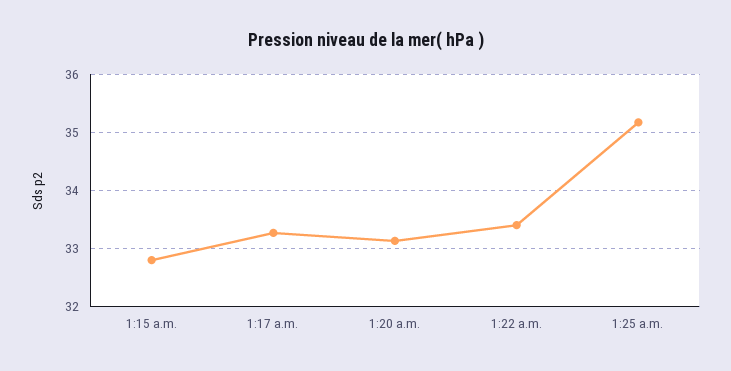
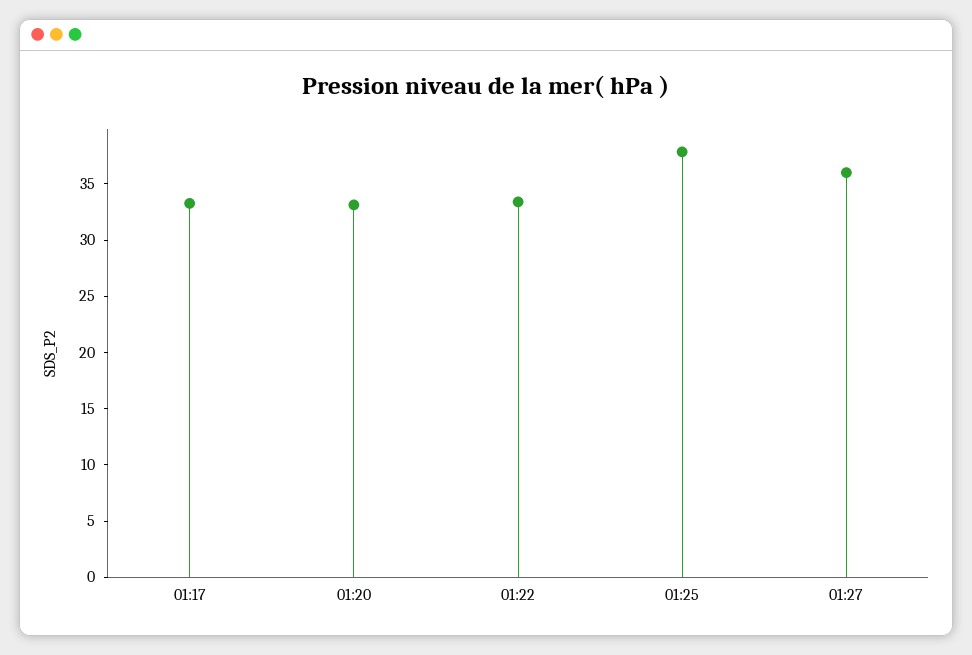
1:15 a.m.: 32.8 -> none
1:25 a.m.: 35.2 -> 38
01:27: none -> 36

